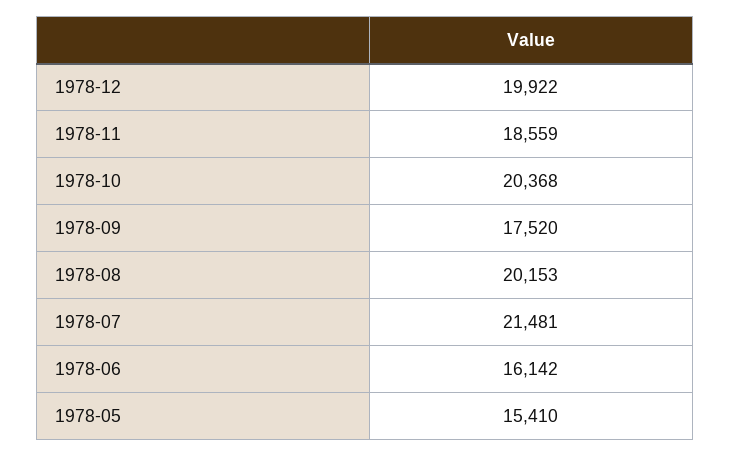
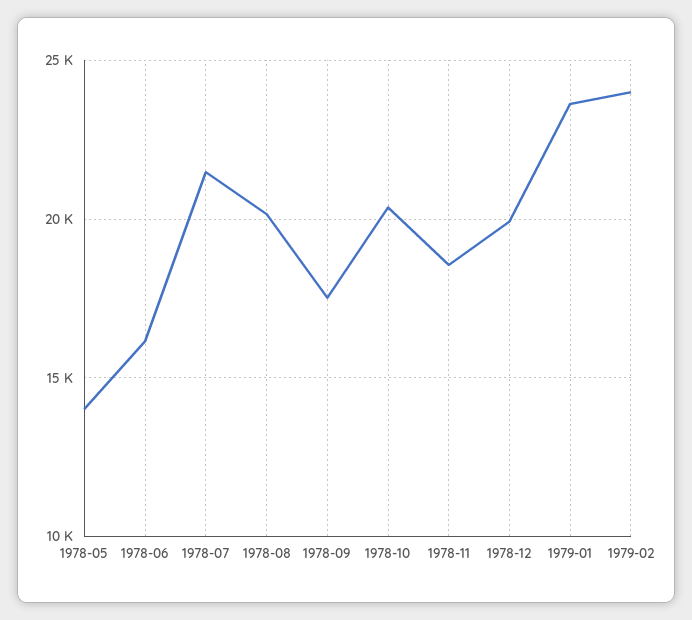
1978-05: 15410 -> 14000
1979-01: none -> 23500
1979-02: none -> 24000

